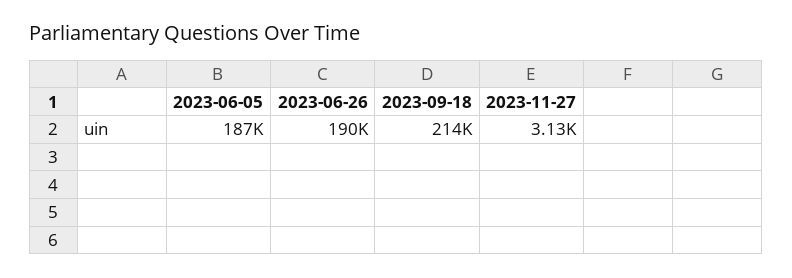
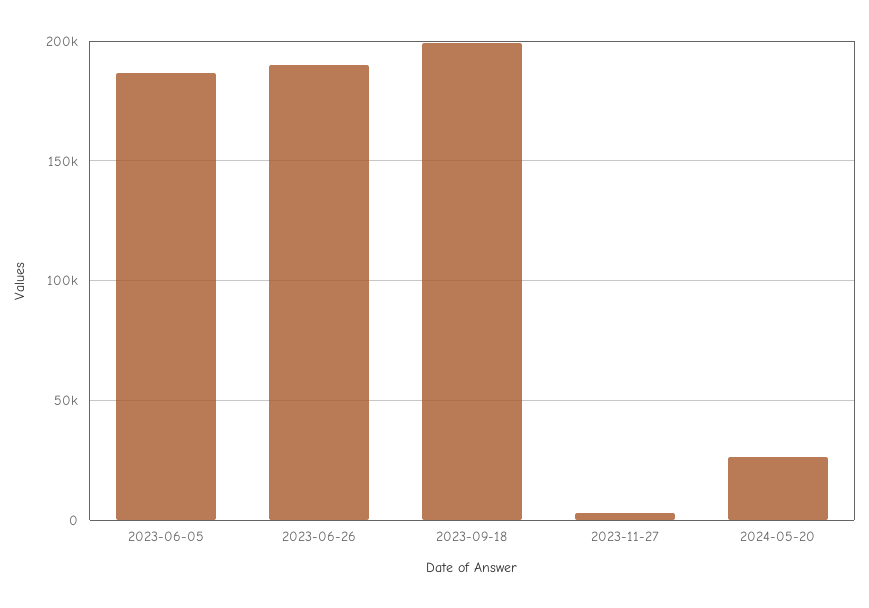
2023-09-18: 214000 -> 200000
2024-05-20: none -> 25000

